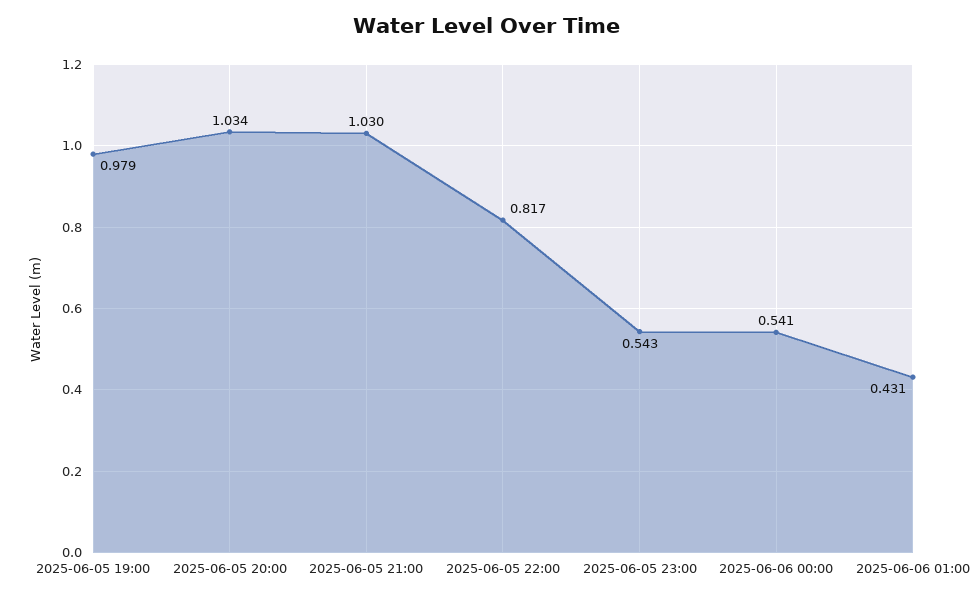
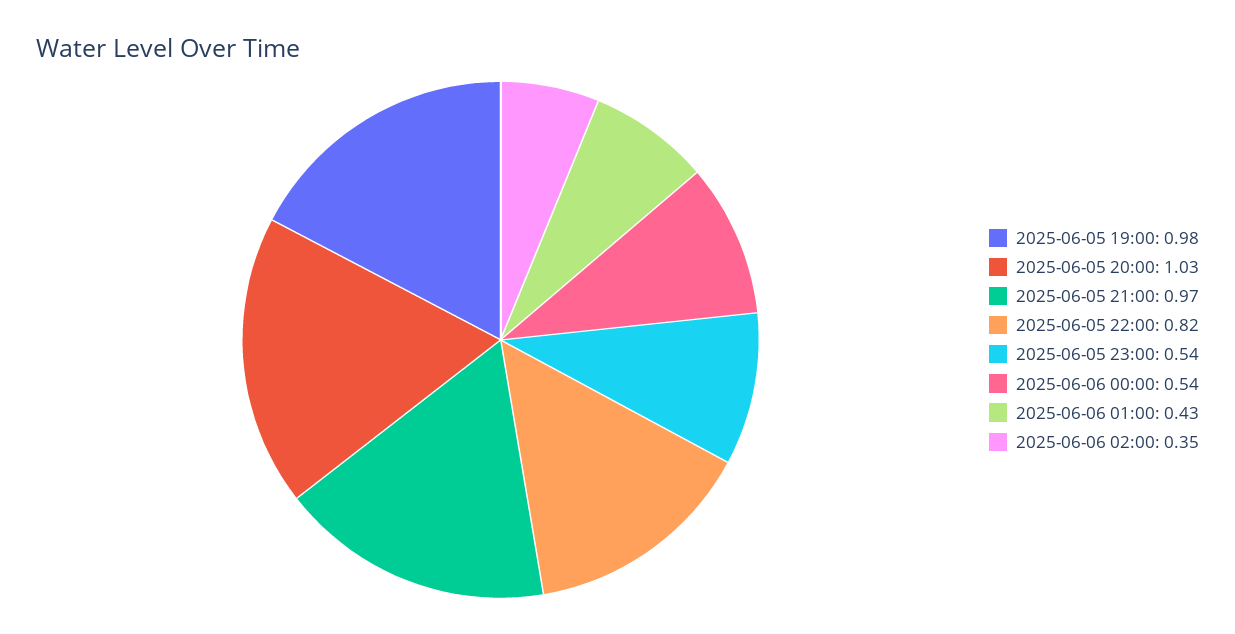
2025-06-05 21:00: 1.03 -> 0.97
2025-06-06 02:00: none -> 0.35

